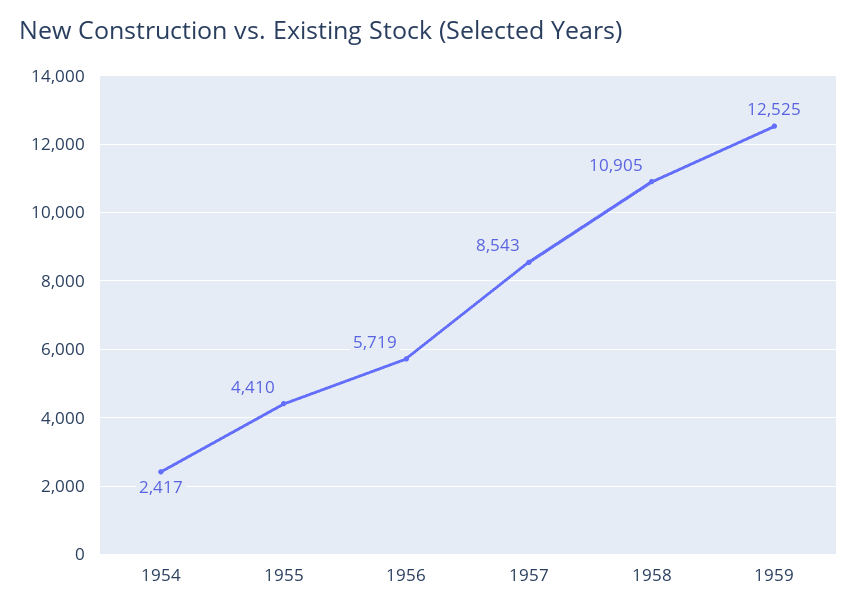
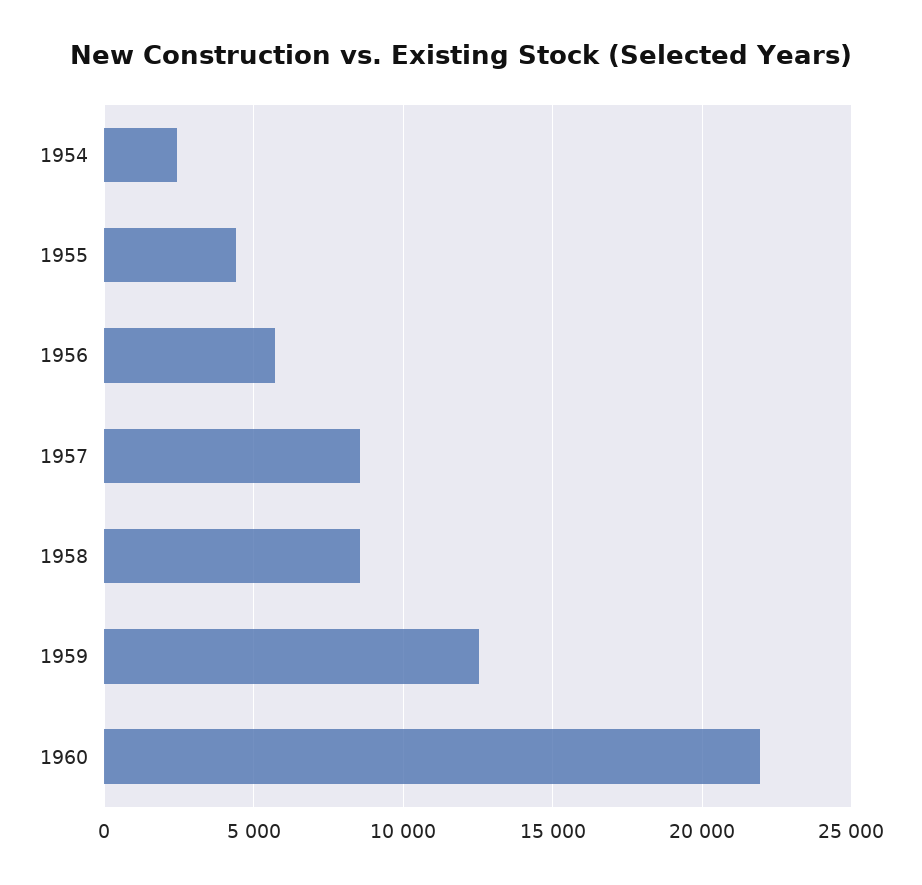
1958: 10905 -> 8500
1960: none -> 22000

